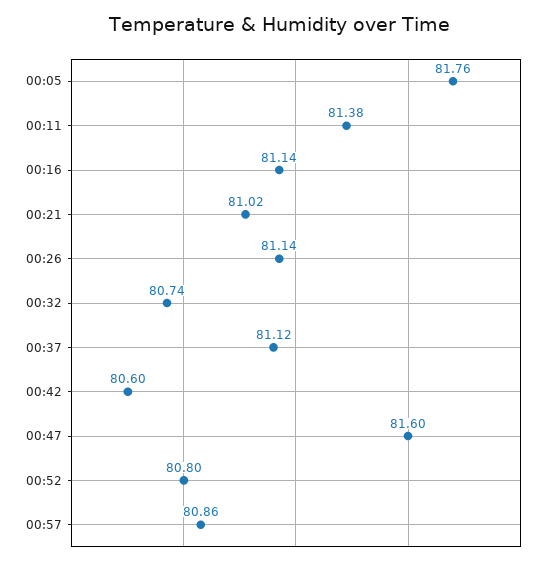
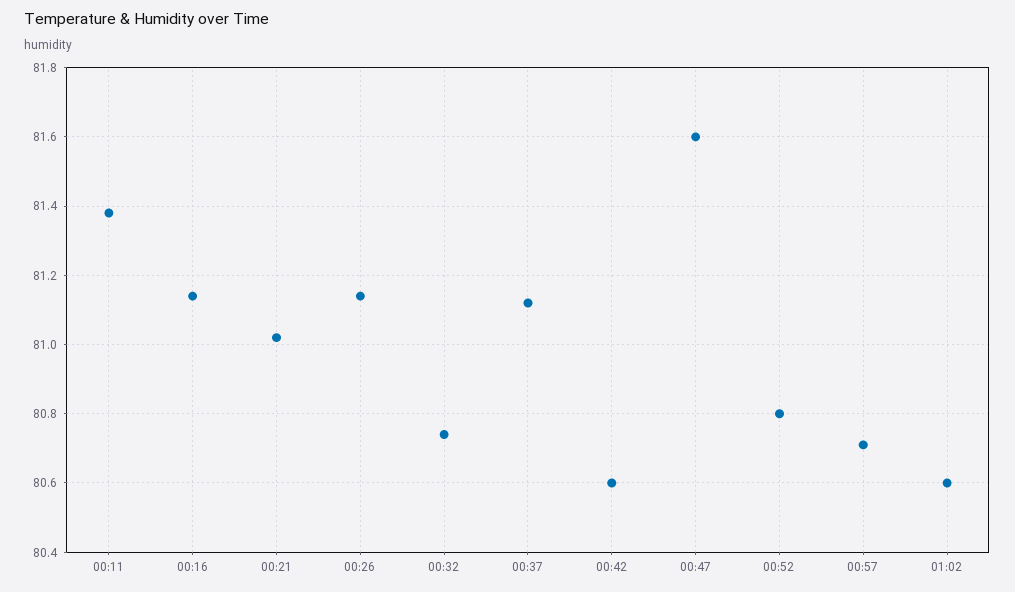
00:05: 81.76 -> none
00:57: 80.86 -> 80.7
01:02: none -> 80.6

